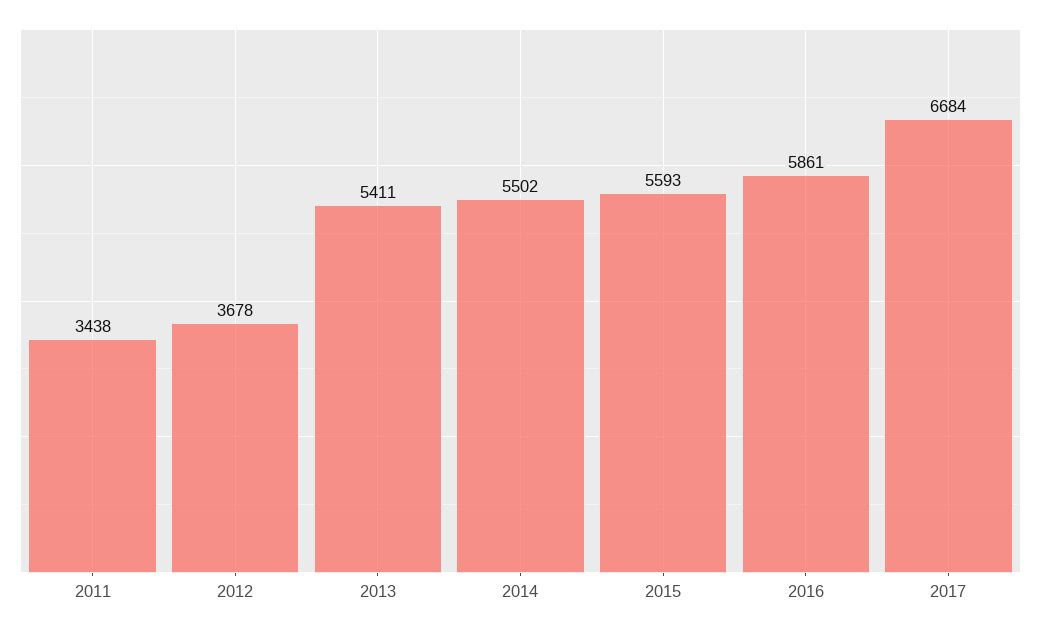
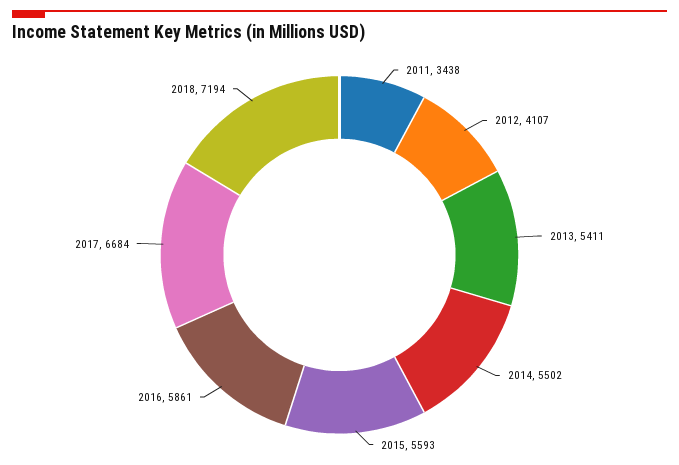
2012: 3678 -> 4107
2018: none -> 7194

